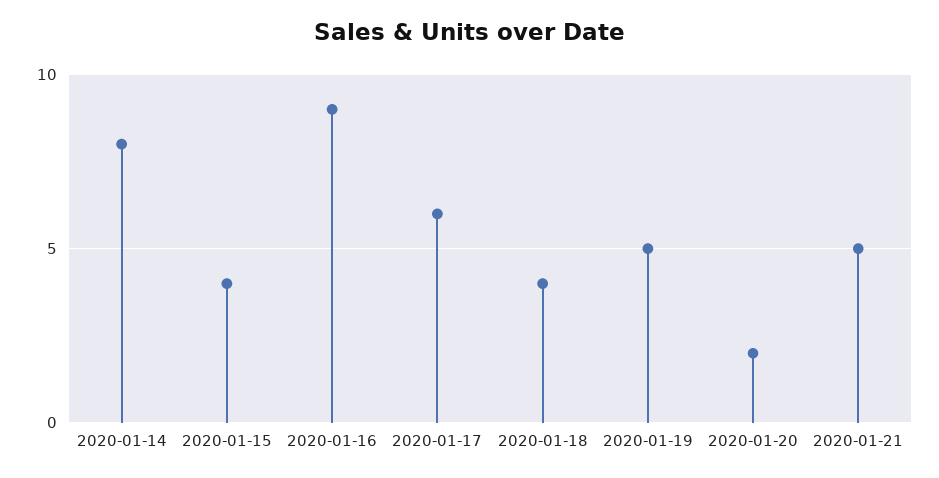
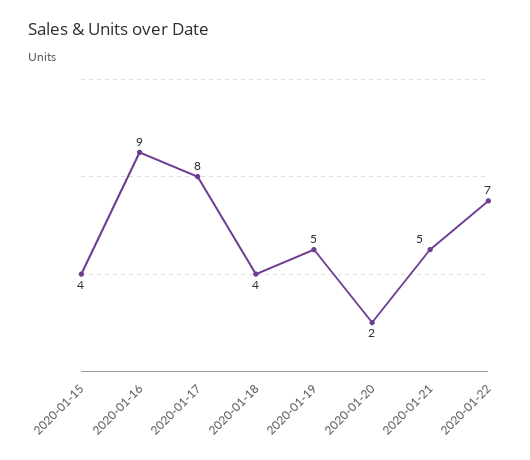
2020-01-14: 8 -> none
2020-01-17: 6 -> 8
2020-01-22: none -> 7

